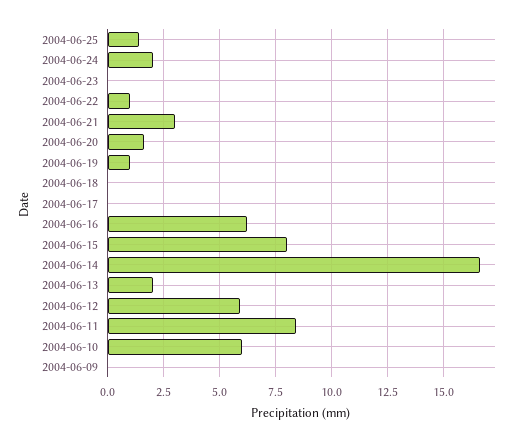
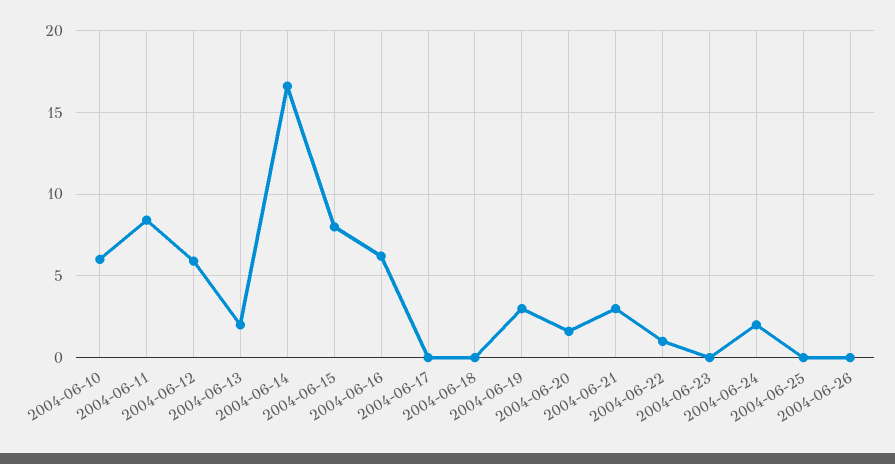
2004-06-25: 1.5 -> 0
2004-06-19: 1 -> 3
2004-06-09: 0 -> none
2004-06-26: none -> 0

